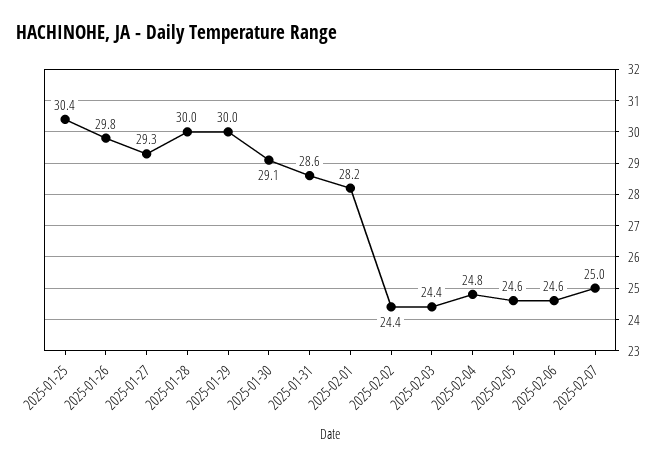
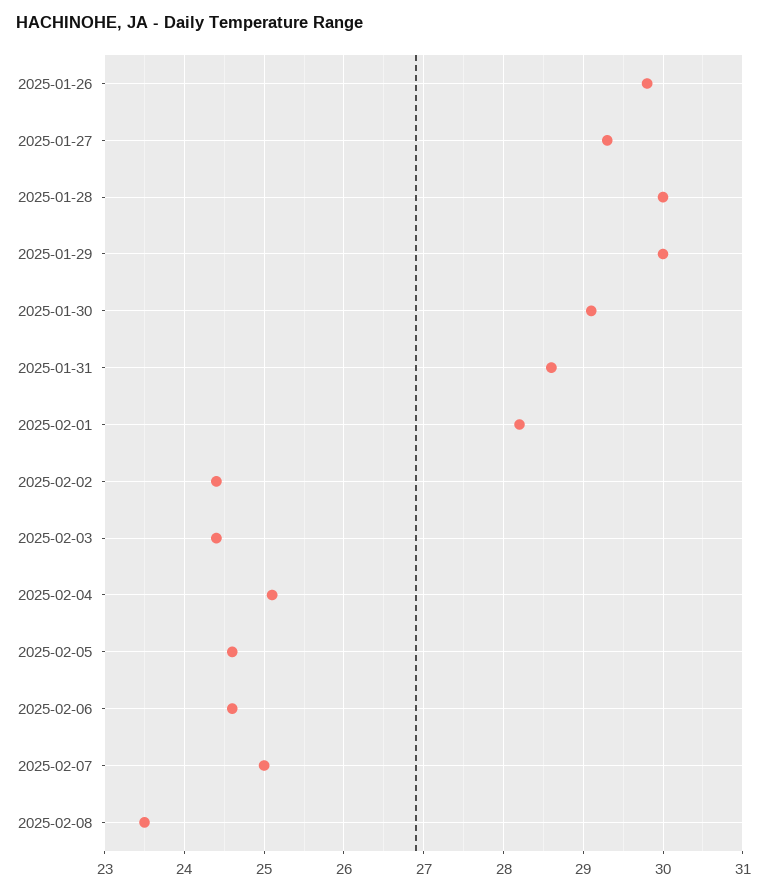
2025-01-25: 30.4 -> none
2025-02-04: 24.8 -> 25.1
2025-02-08: none -> 23.5

